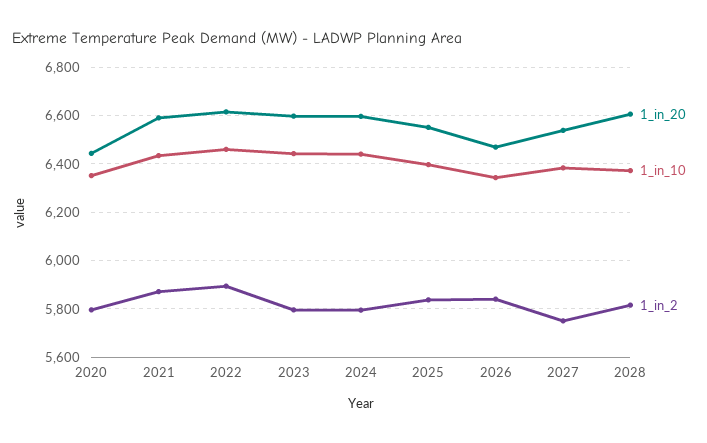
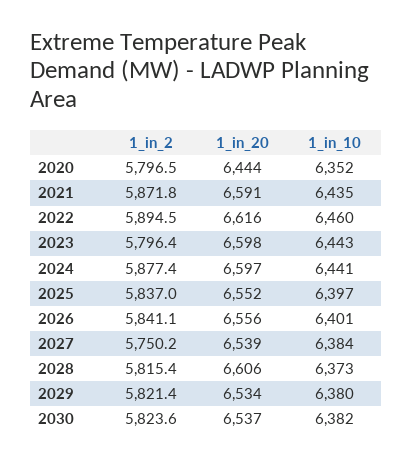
1_in_2, 2024: 5800 -> 5877.4
1_in_20, 2026: 6475 -> 6556
1_in_10, 2026: 6350 -> 6401
1_in_2, 2029: none -> 5821.4
1_in_20, 2029: none -> 6534
1_in_10, 2029: none -> 6380
1_in_2, 2030: none -> 5823.6
1_in_20, 2030: none -> 6537
1_in_10, 2030: none -> 6382

